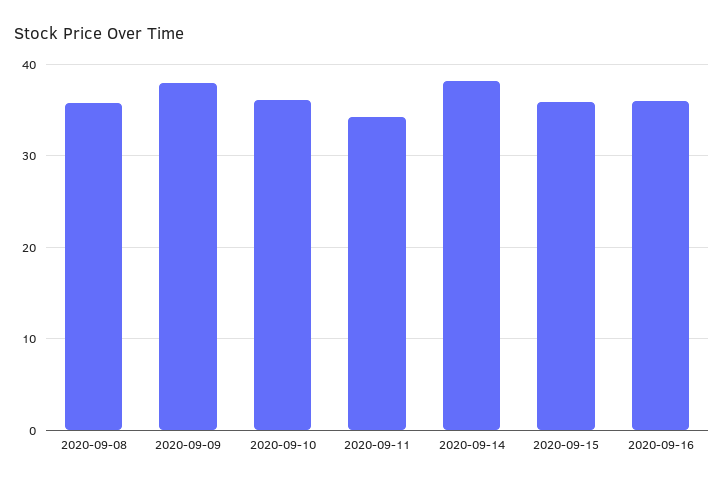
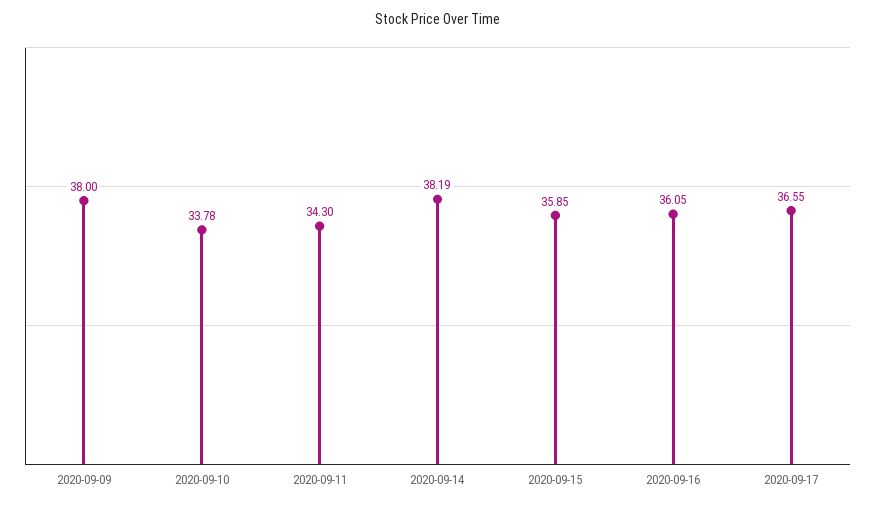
2020-09-08: 36 -> none
2020-09-10: 36 -> 33.78
2020-09-17: none -> 36.55

